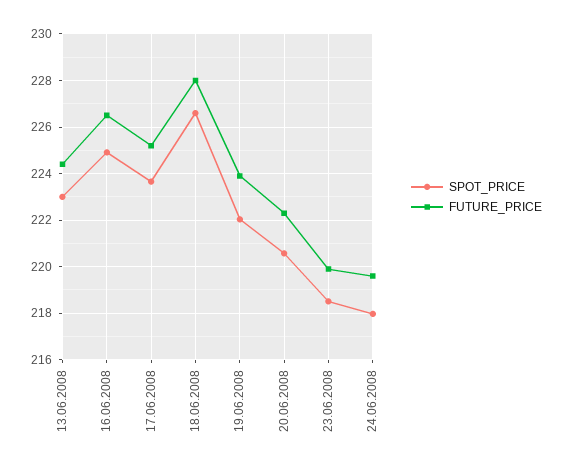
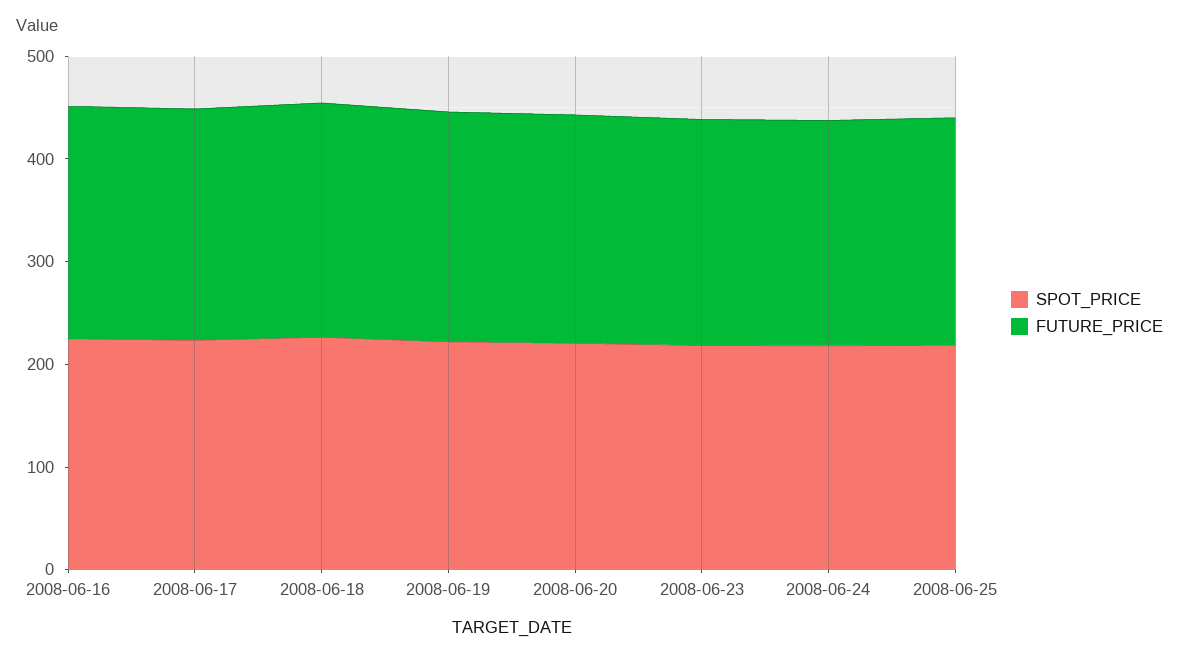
SPOT_PRICE, 13.06.2008: 223 -> none
FUTURE_PRICE, 13.06.2008: 224.5 -> none
SPOT_PRICE, 2008-06-25: none -> 220
FUTURE_PRICE, 2008-06-25: none -> 220

